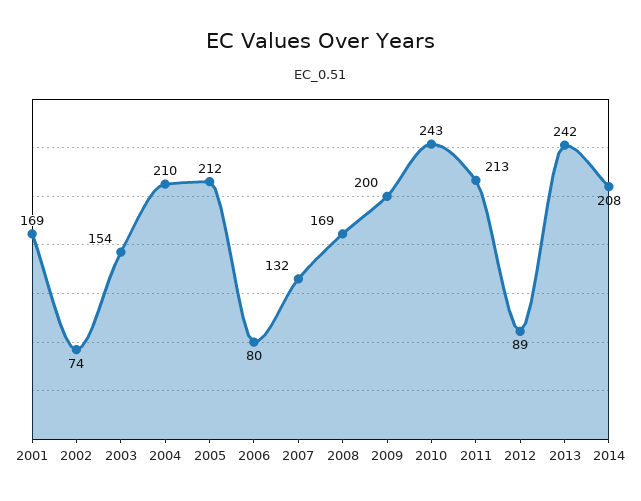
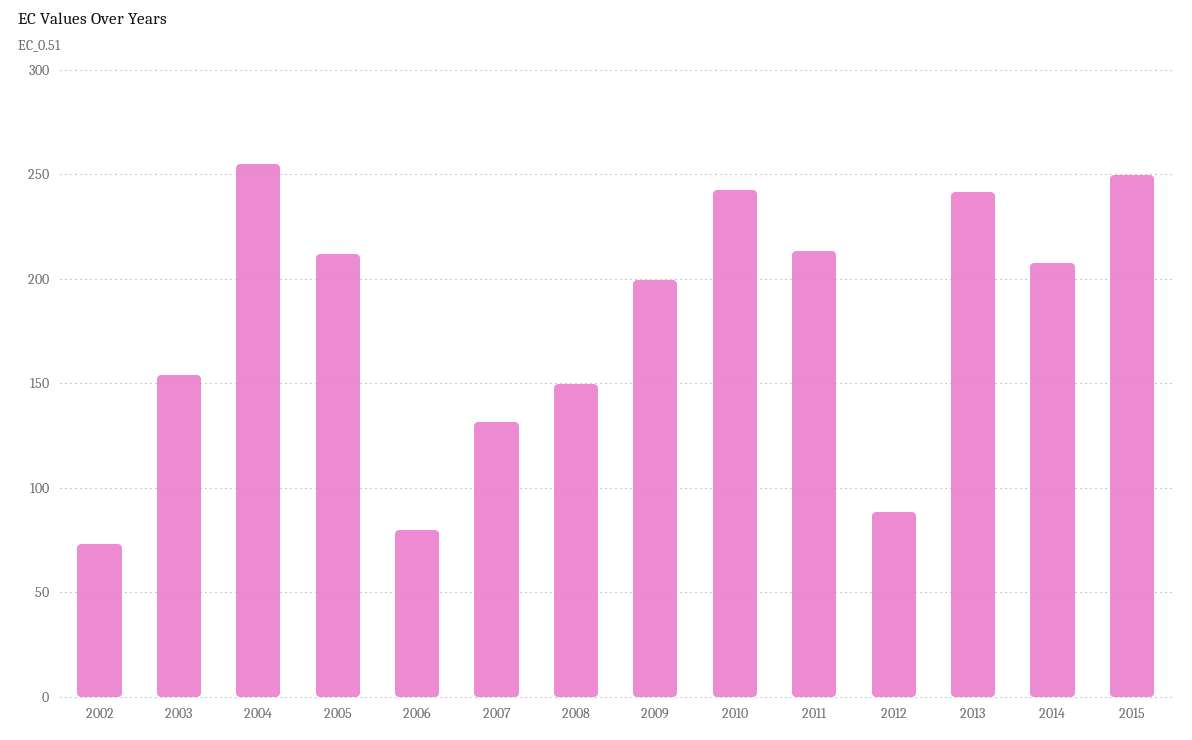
2001: 169 -> none
2004: 210 -> 255
2008: 169 -> 150
2015: none -> 250

